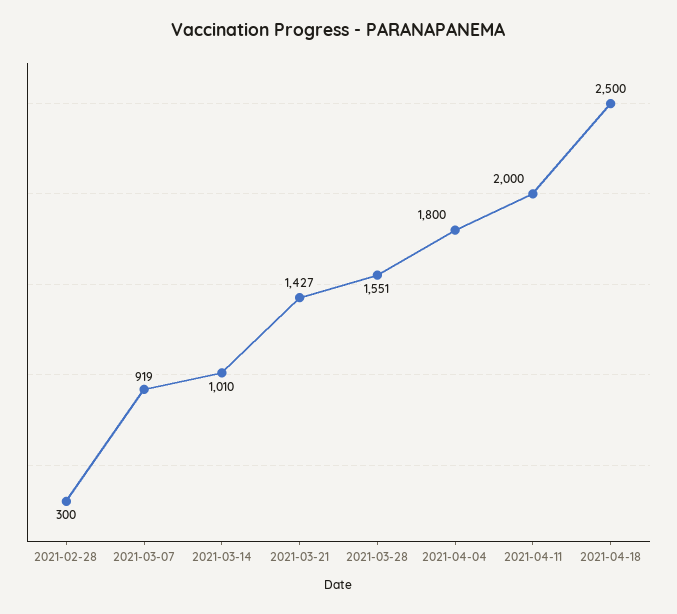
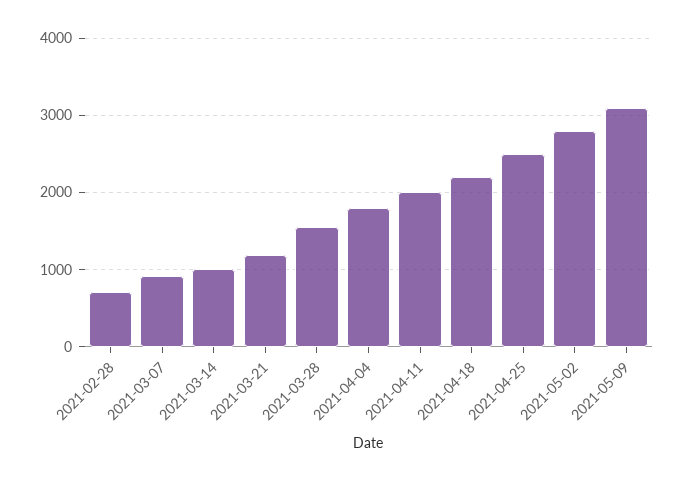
2021-02-28: 300 -> 700
2021-03-21: 1427 -> 1200
2021-04-18: 2500 -> 2200
2021-04-25: none -> 2500
2021-05-02: none -> 2800
2021-05-09: none -> 3100

